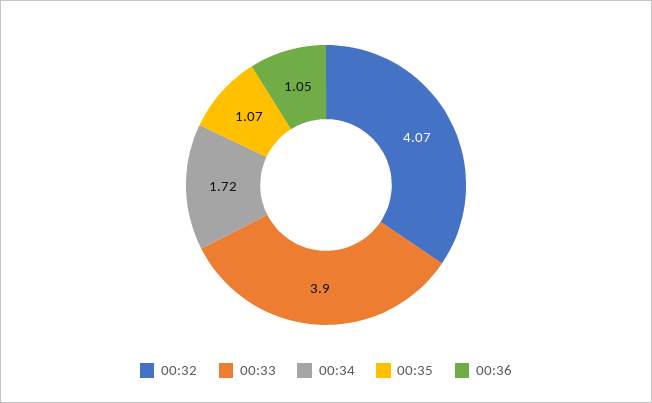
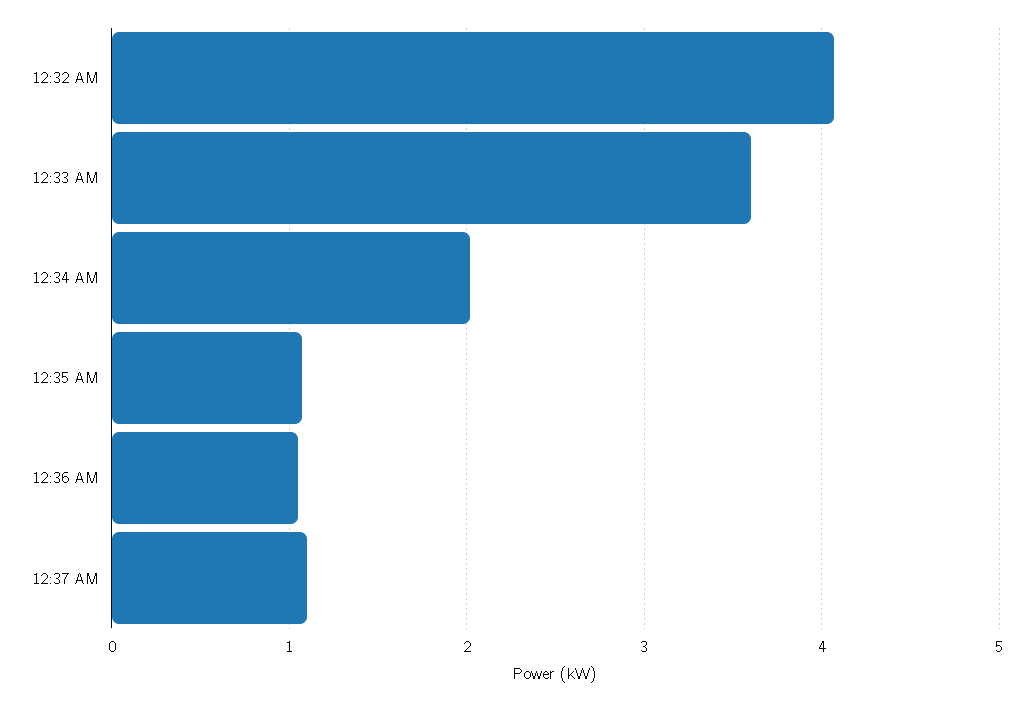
00:33: 3.9 -> 3.6
00:34: 1.72 -> 2
12:37 AM: none -> 1.1

